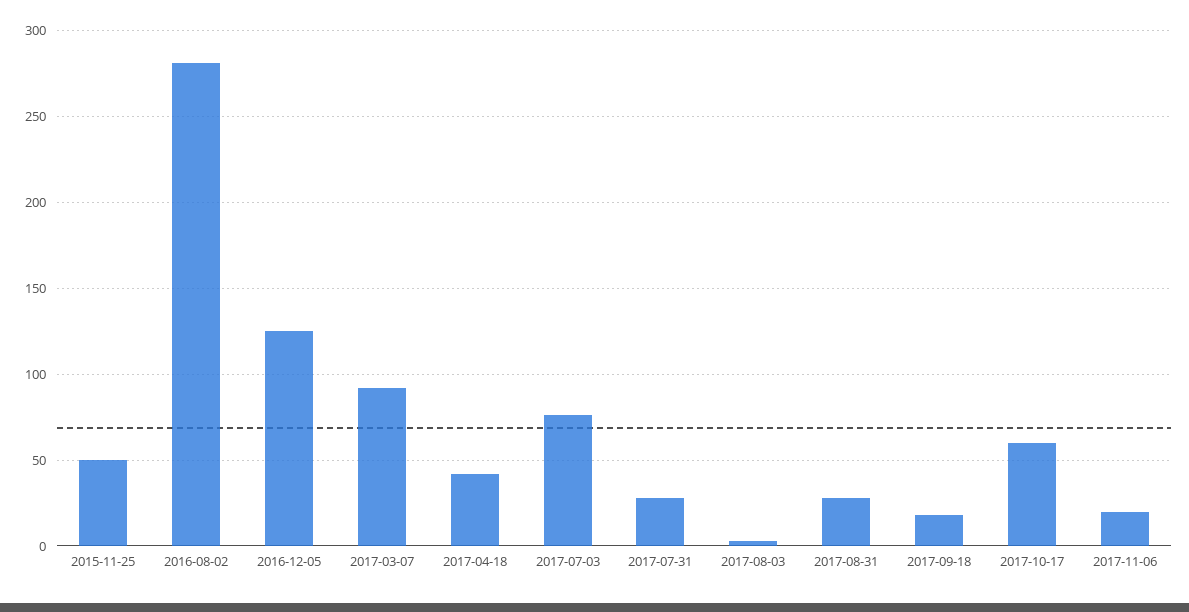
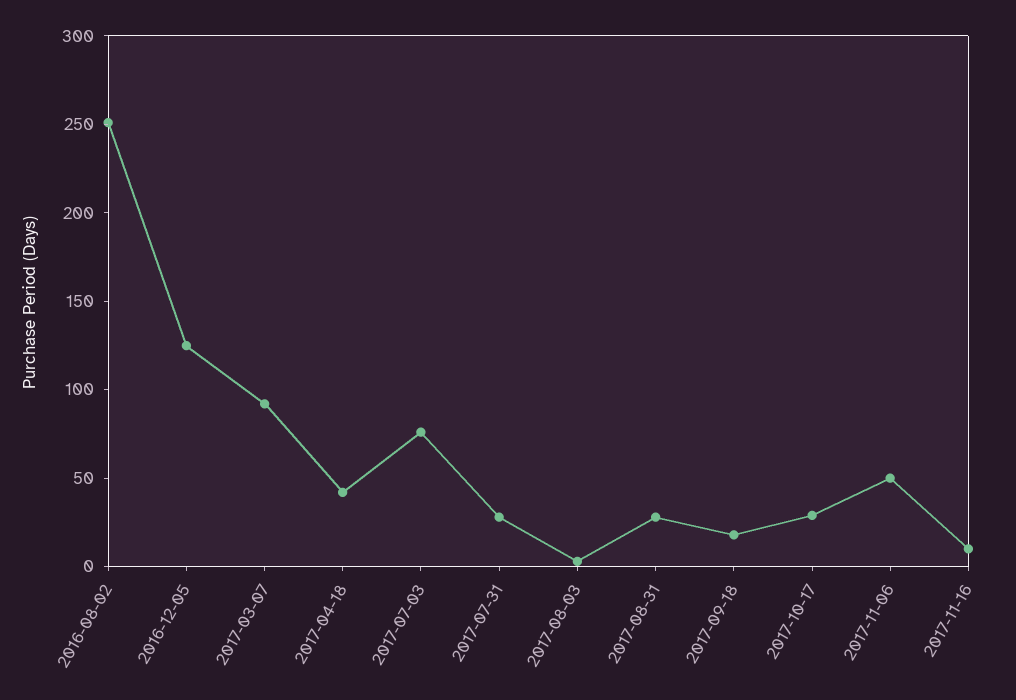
2015-11-25: 50 -> none
2016-08-02: 280 -> 250
2017-10-17: 60 -> 30
2017-11-06: 20 -> 50
2017-11-16: none -> 10

